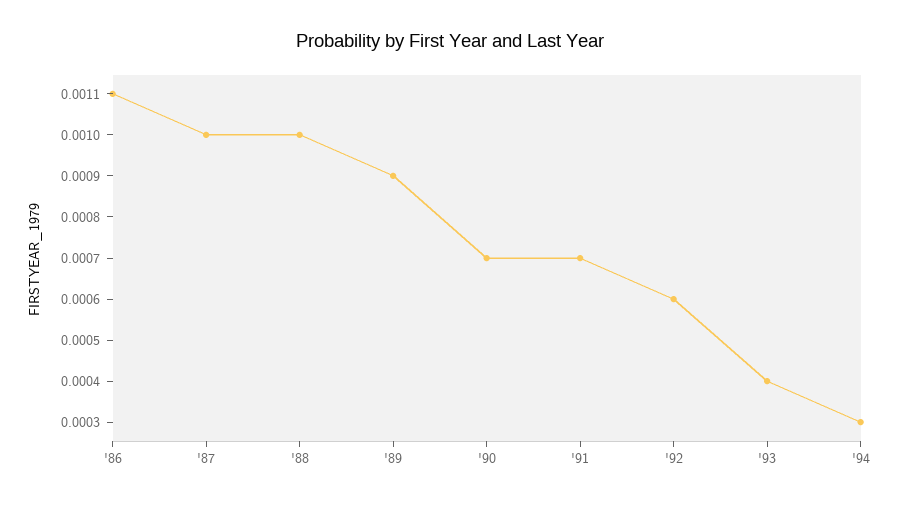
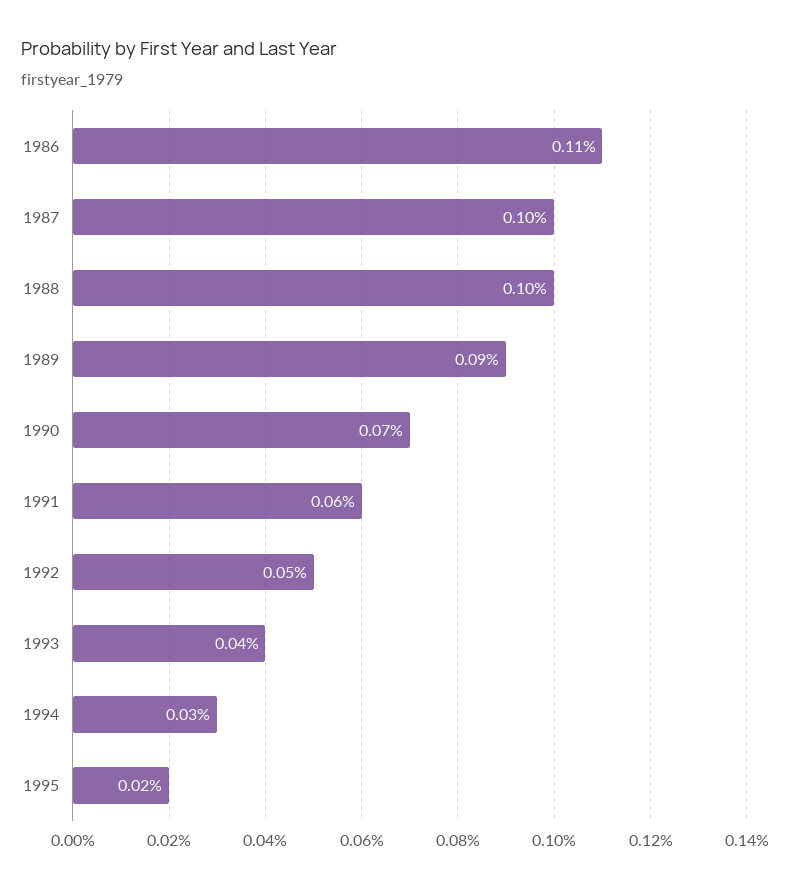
'91: 0.0007 -> 0.0006
'92: 0.0006 -> 0.0005
1995: none -> 0.0002

